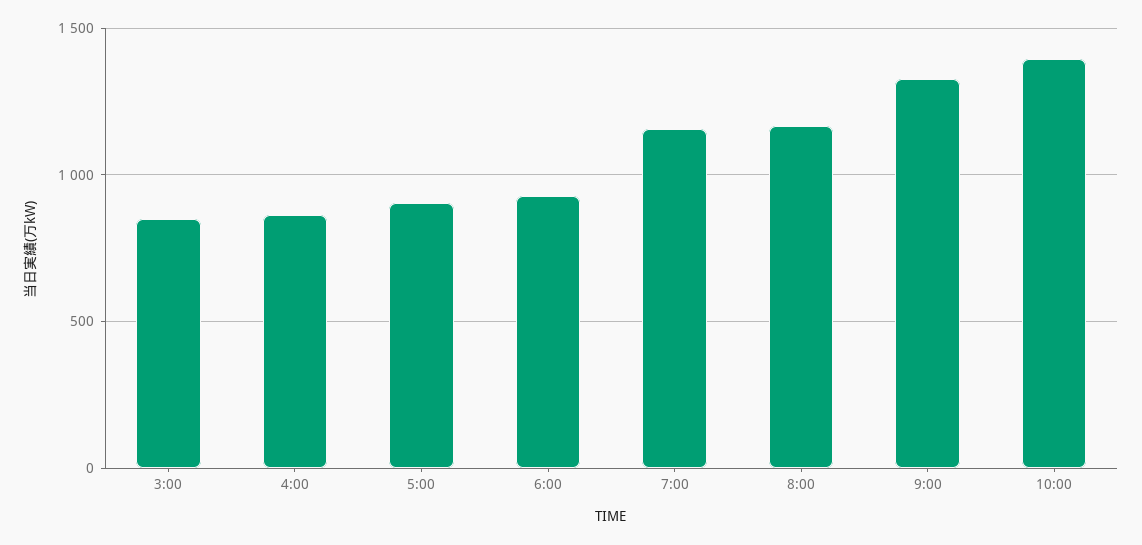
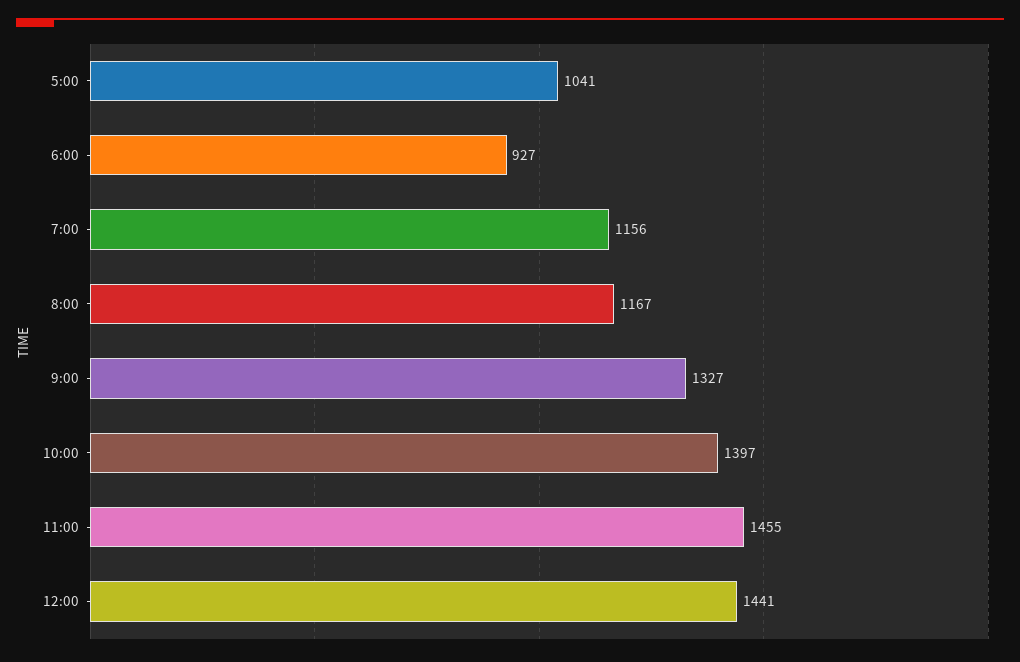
3:00: 850 -> none
4:00: 850 -> none
5:00: 900 -> 1041
11:00: none -> 1455
12:00: none -> 1441

